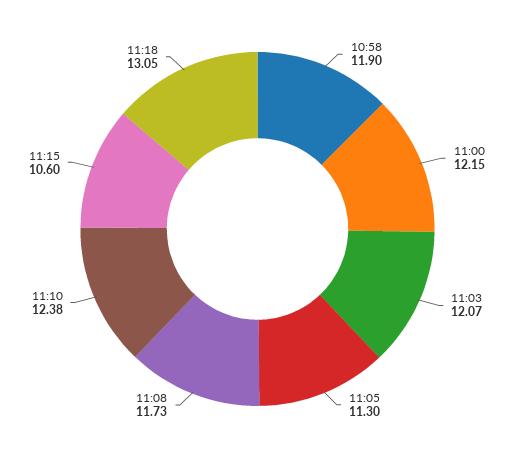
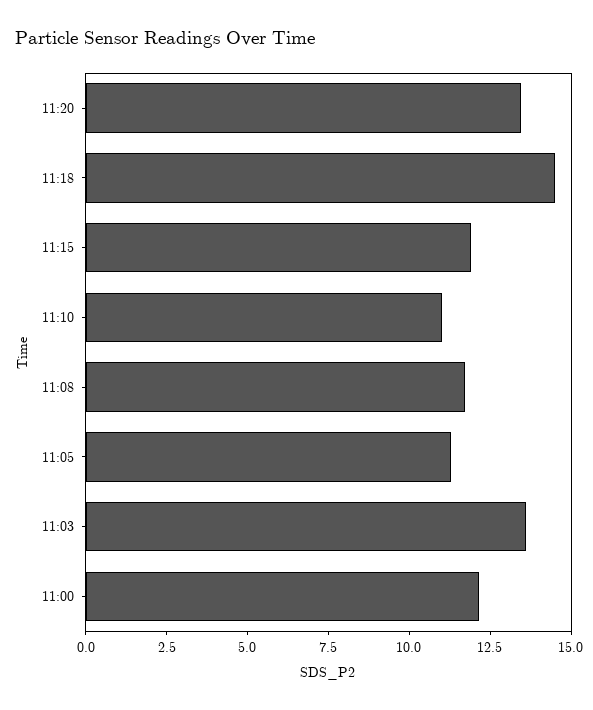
10:58: 11.9 -> none
11:03: 12.07 -> 13.5
11:10: 12.38 -> 11
11:15: 10.6 -> 12
11:18: 13.05 -> 14.5
11:20: none -> 13.5

